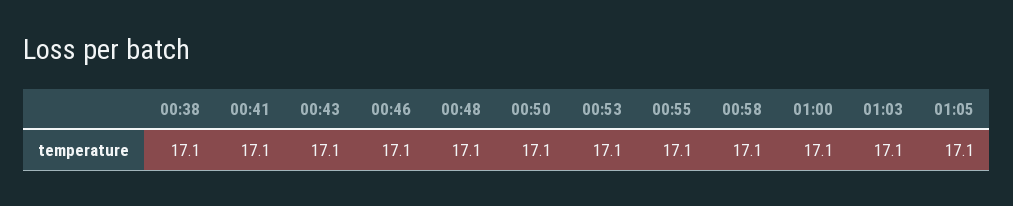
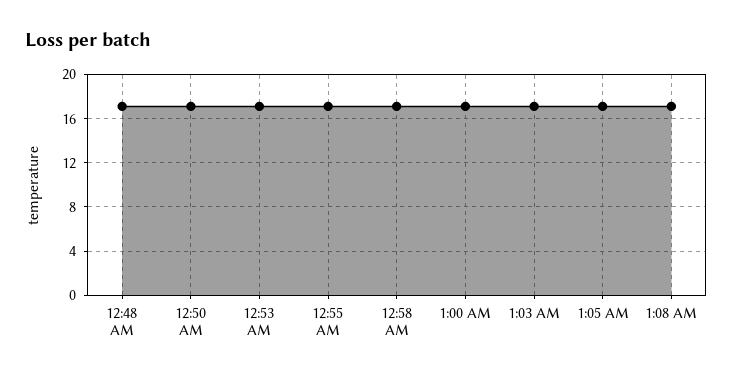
00:38: 17.1 -> none
00:41: 17.1 -> none
00:43: 17.1 -> none
00:46: 17.1 -> none
1:08 AM: none -> 17

